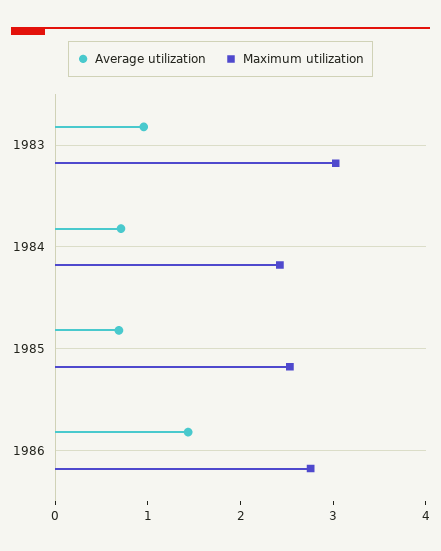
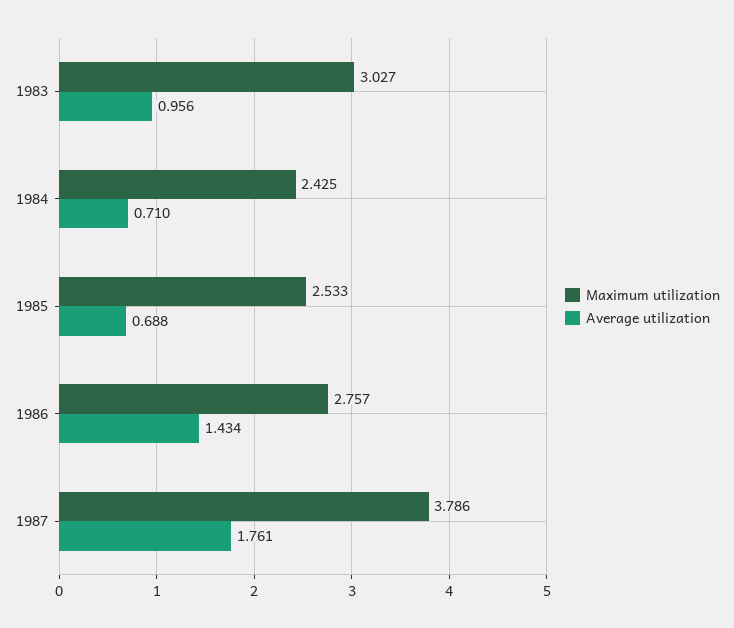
Maximum utilization, 1987: none -> 3.786
Average utilization, 1987: none -> 1.761

